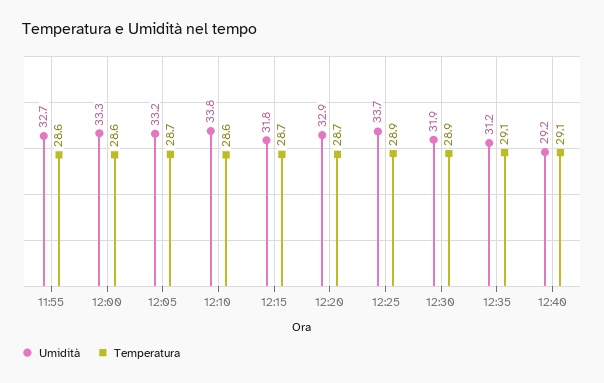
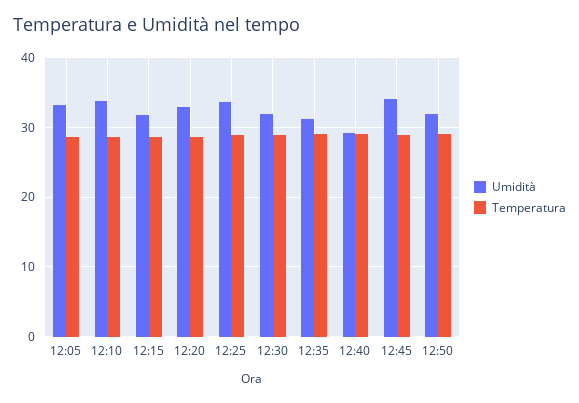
Umidità, 11:55: 32.7 -> none
Temperatura, 11:55: 28.6 -> none
Umidità, 12:00: 33.3 -> none
Temperatura, 12:00: 28.6 -> none
Umidità, 12:45: none -> 34
Temperatura, 12:45: none -> 29
Umidità, 12:50: none -> 32
Temperatura, 12:50: none -> 29

